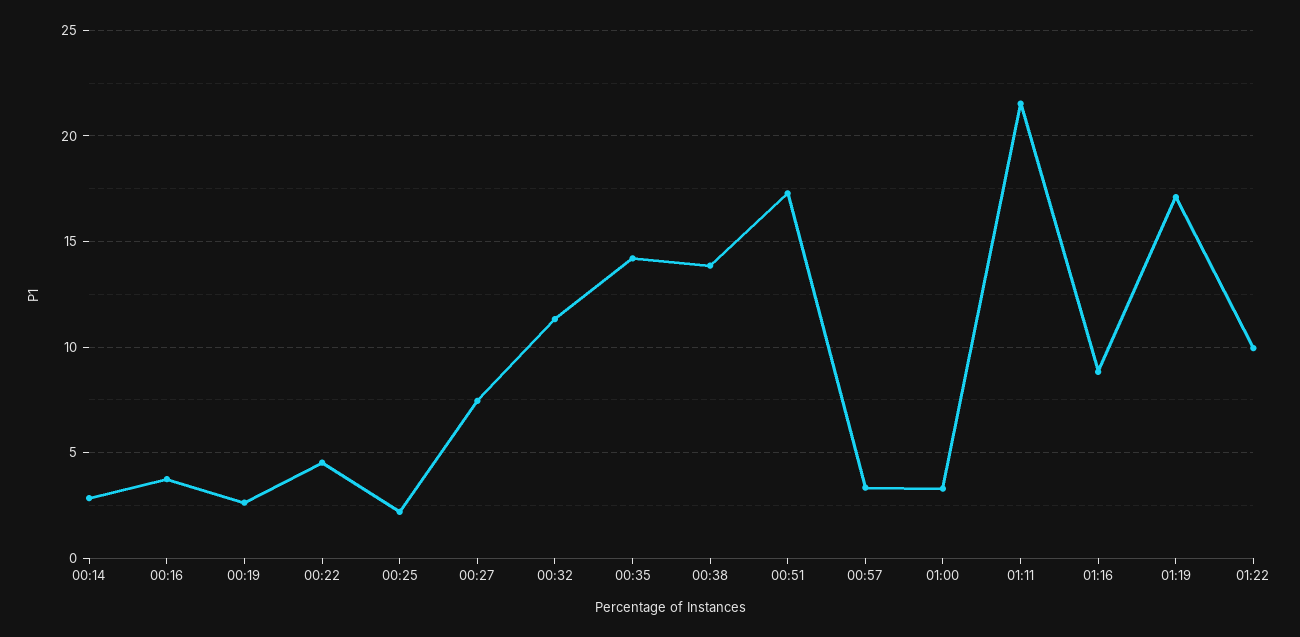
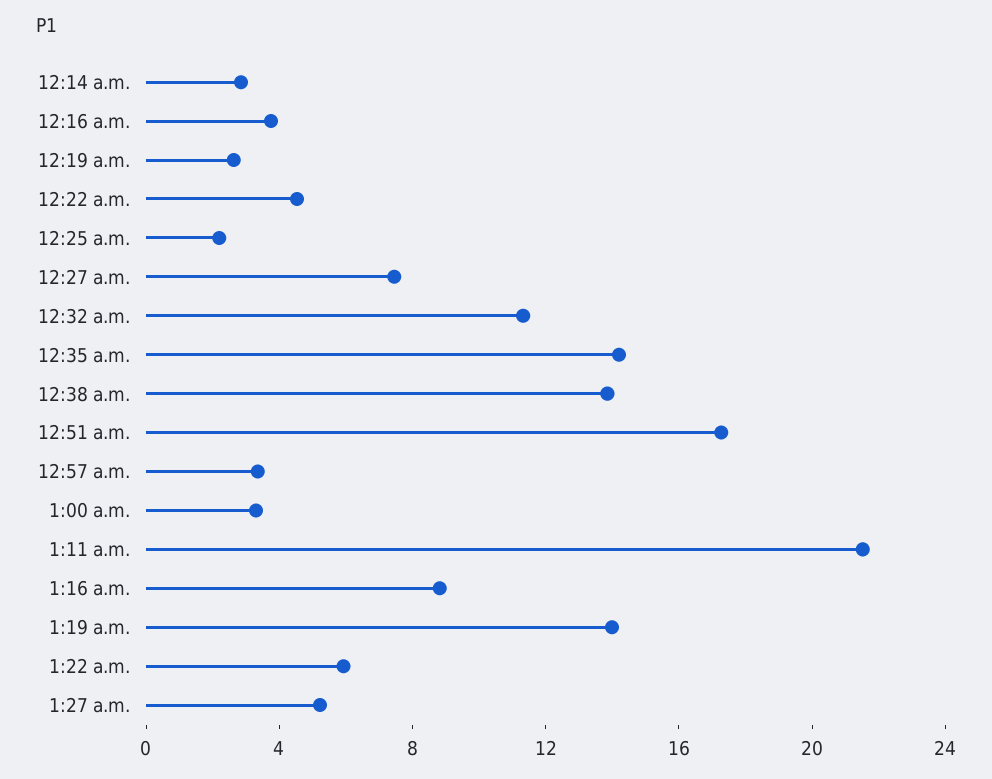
01:19: 17 -> 14
01:22: 10 -> 6
1:27 a.m.: none -> 5

